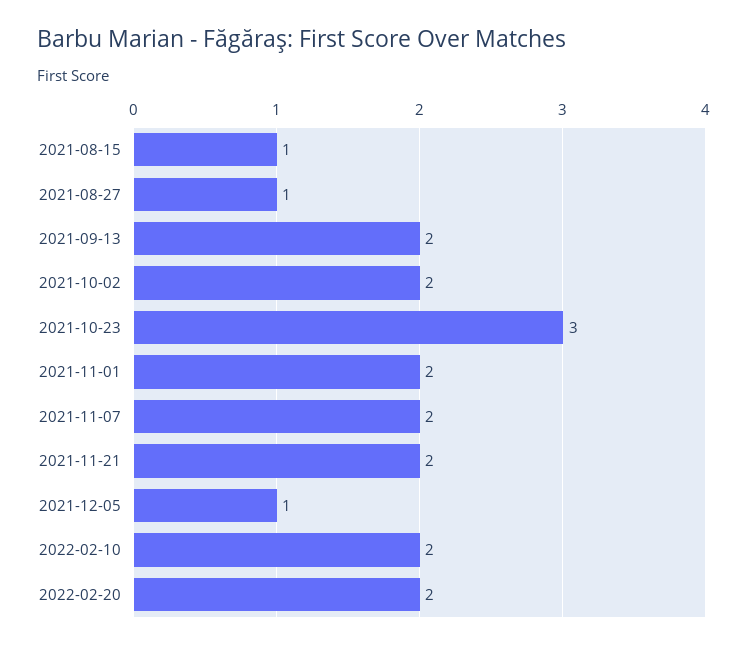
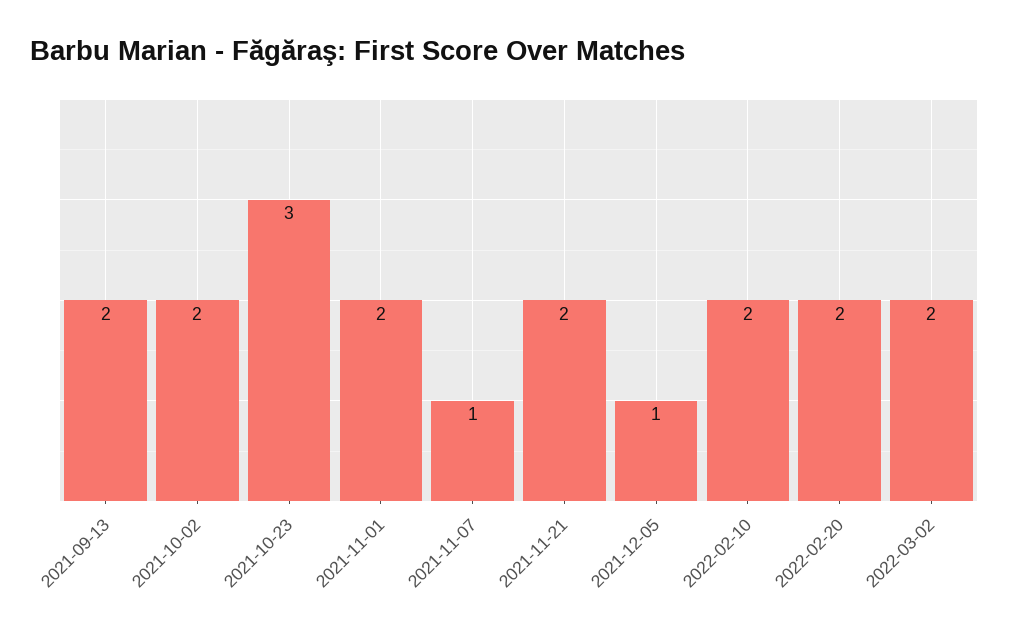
2021-08-15: 1 -> none
2021-08-27: 1 -> none
2021-11-07: 2 -> 1
2022-03-02: none -> 2

